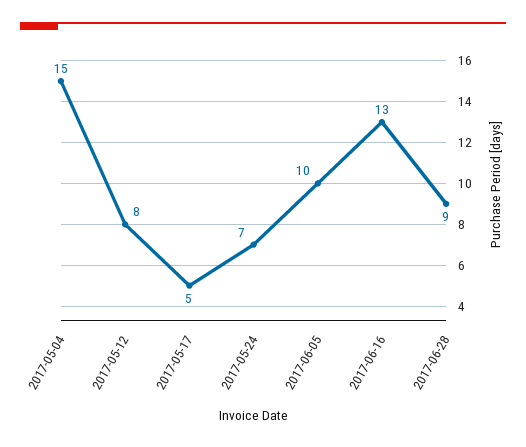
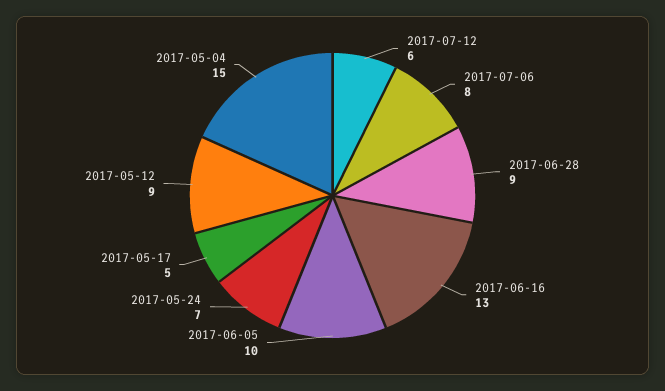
2017-05-12: 8 -> 9
2017-07-12: none -> 6
2017-07-06: none -> 8

